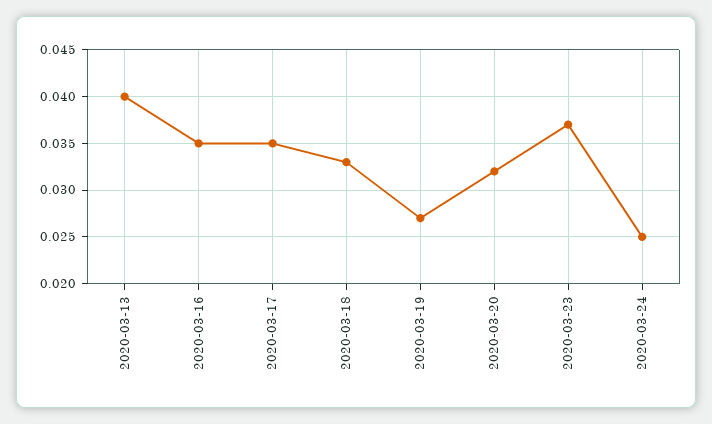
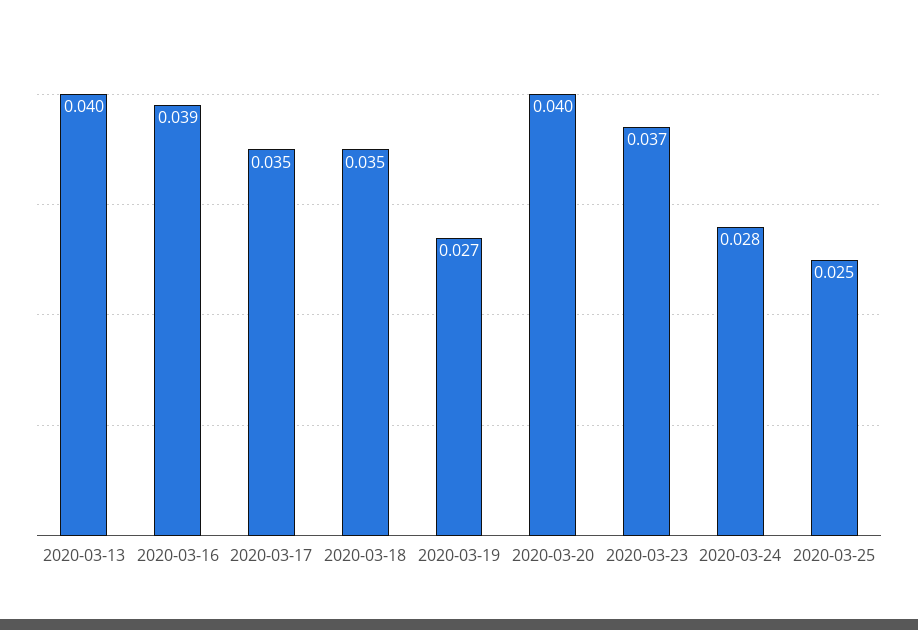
2020-03-16: 0.035 -> 0.039
2020-03-18: 0.033 -> 0.035
2020-03-20: 0.032 -> 0.04
2020-03-24: 0.025 -> 0.028
2020-03-25: none -> 0.025

